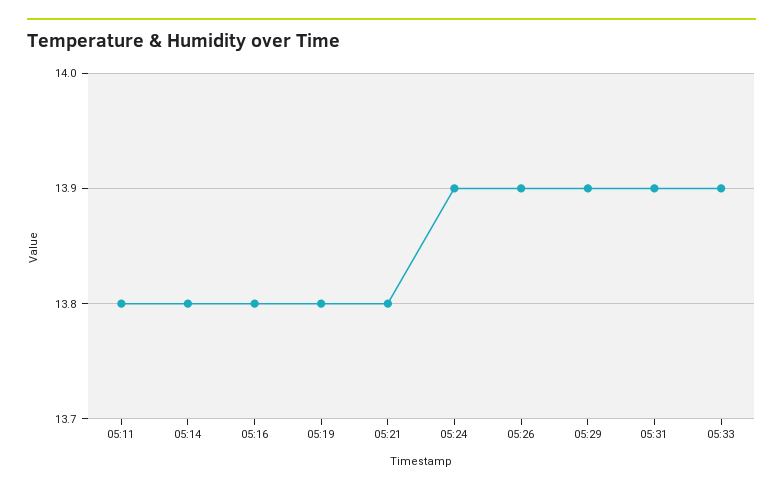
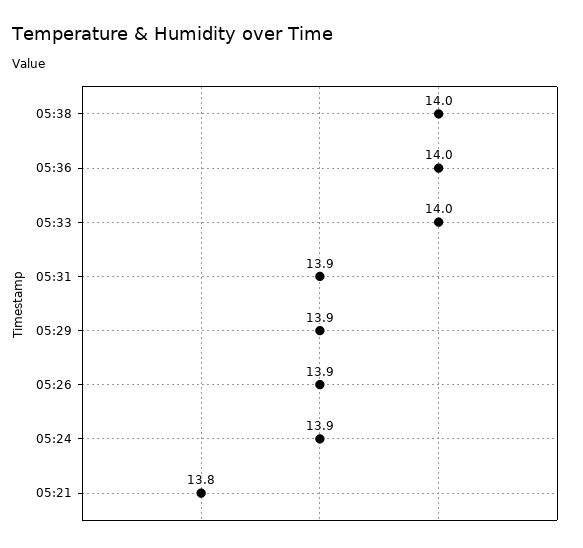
05:11: 13.8 -> none
05:14: 13.8 -> none
05:16: 13.8 -> none
05:19: 13.8 -> none
05:33: 13.9 -> 14
05:38: none -> 14
05:36: none -> 14

